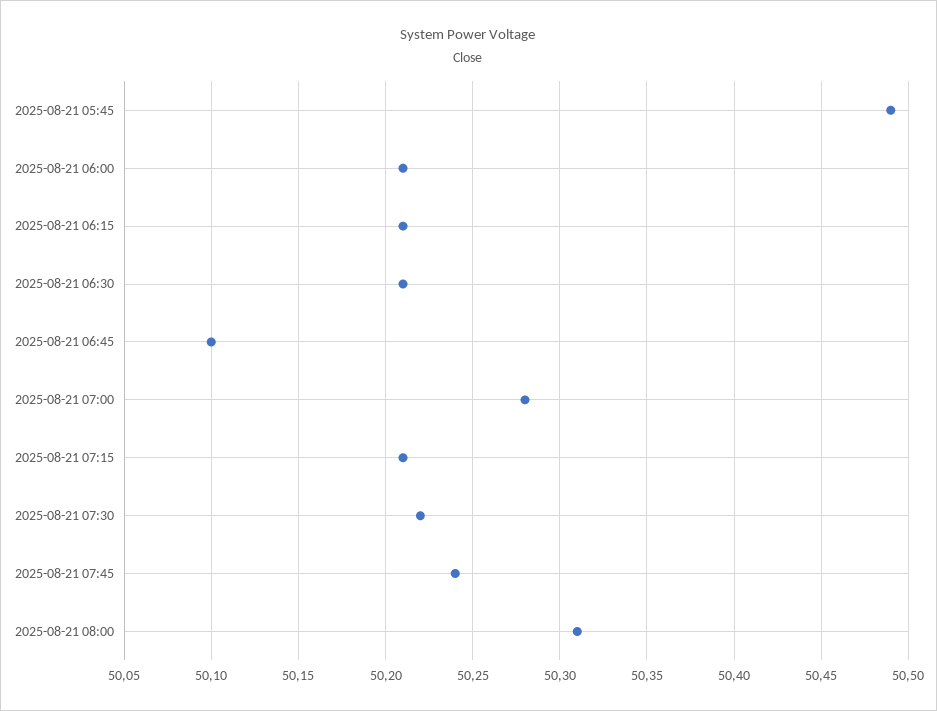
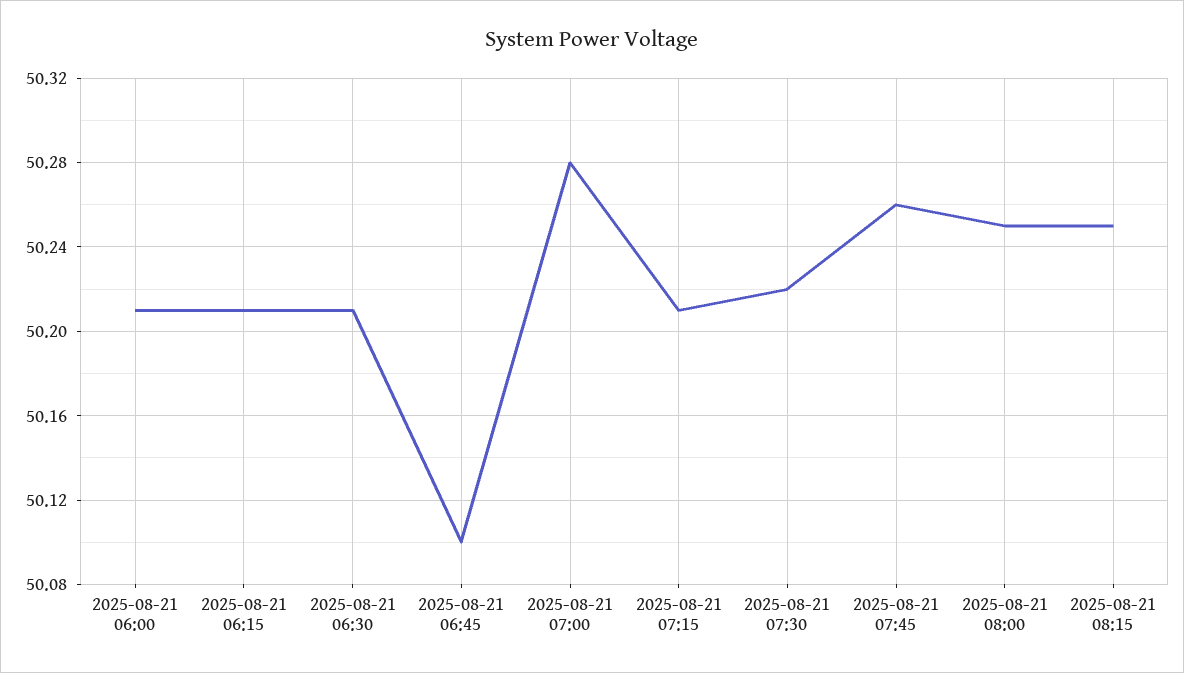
2025-08-21 05:45: 50.49 -> none
2025-08-21 07:45: 50.24 -> 50.26
2025-08-21 08:00: 50.31 -> 50.25
2025-08-21 08:15: none -> 50.25

